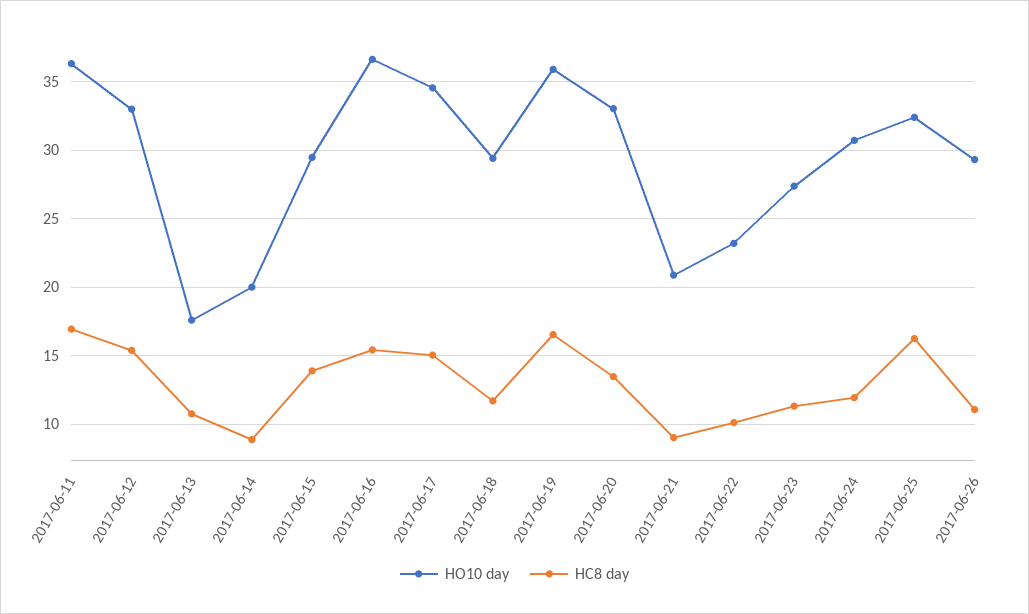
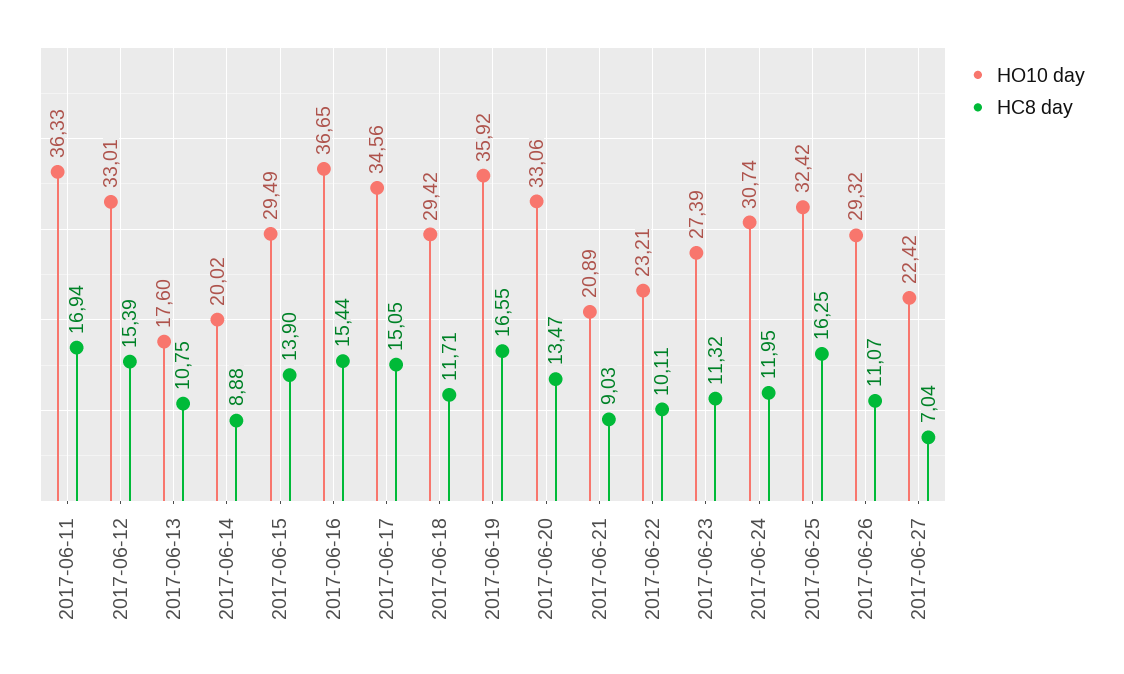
HO10 day, 2017-06-27: none -> 22.42
HC8 day, 2017-06-27: none -> 7.04

